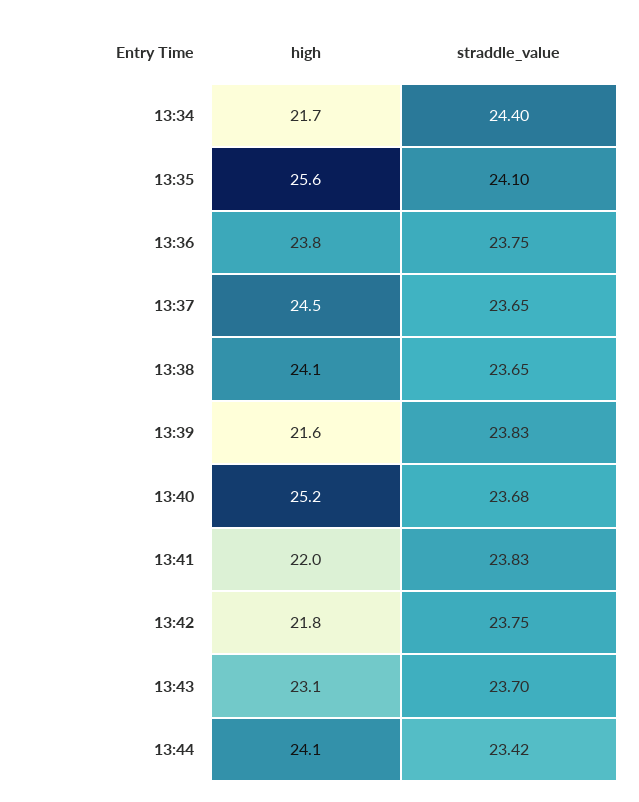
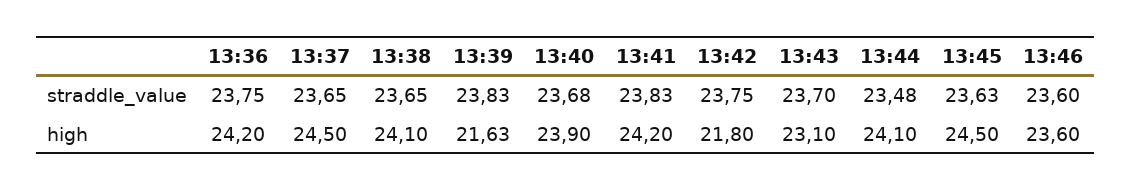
high, 13:34: 21.7 -> none
straddle_value, 13:34: 24.4 -> none
high, 13:35: 25.6 -> none
straddle_value, 13:35: 24.1 -> none
high, 13:36: 23.8 -> 24.2
high, 13:40: 25.2 -> 23.9
high, 13:41: 22 -> 24.2
straddle_value, 13:44: 23.42 -> 23.48
straddle_value, 13:45: none -> 23.63
straddle_value, 13:46: none -> 23.6
high, 13:45: none -> 24.5
high, 13:46: none -> 23.6

